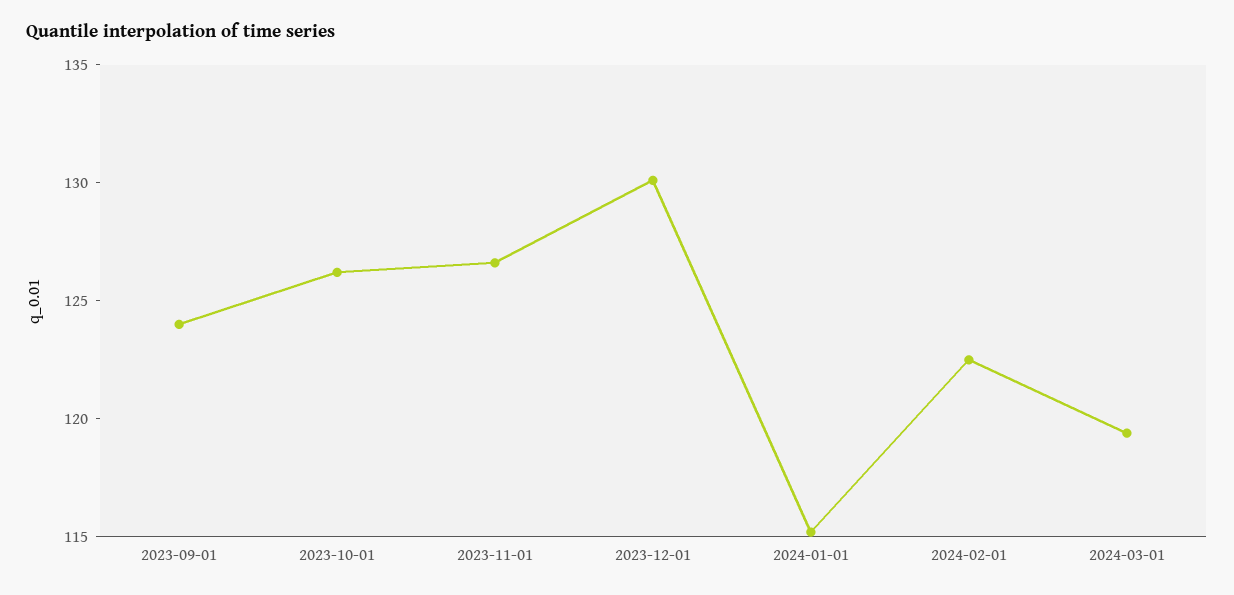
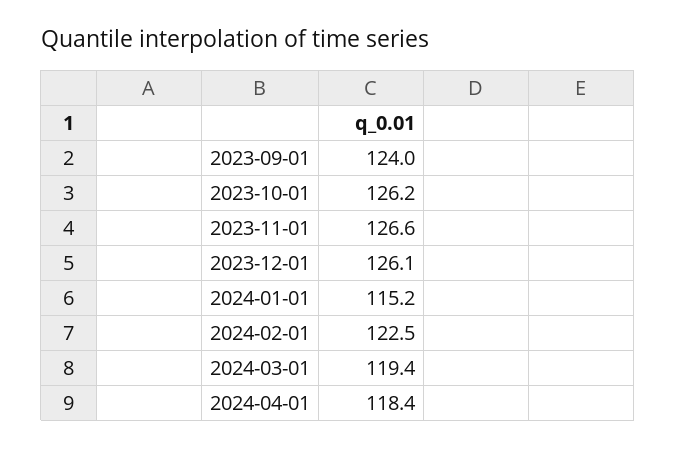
2023-12-01: 130 -> 126.1
2024-04-01: none -> 118.4

